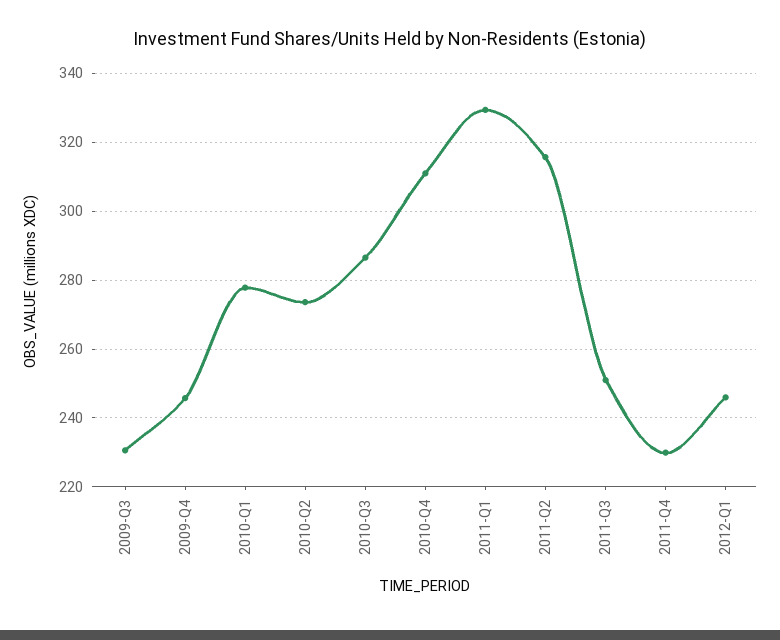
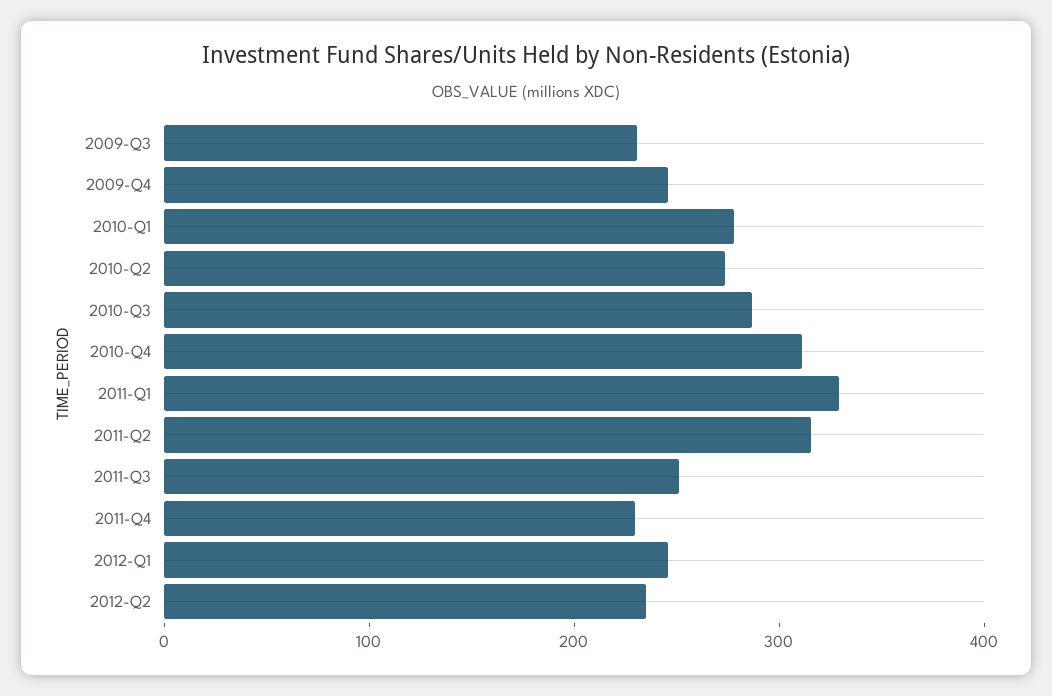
2012-Q2: none -> 240

